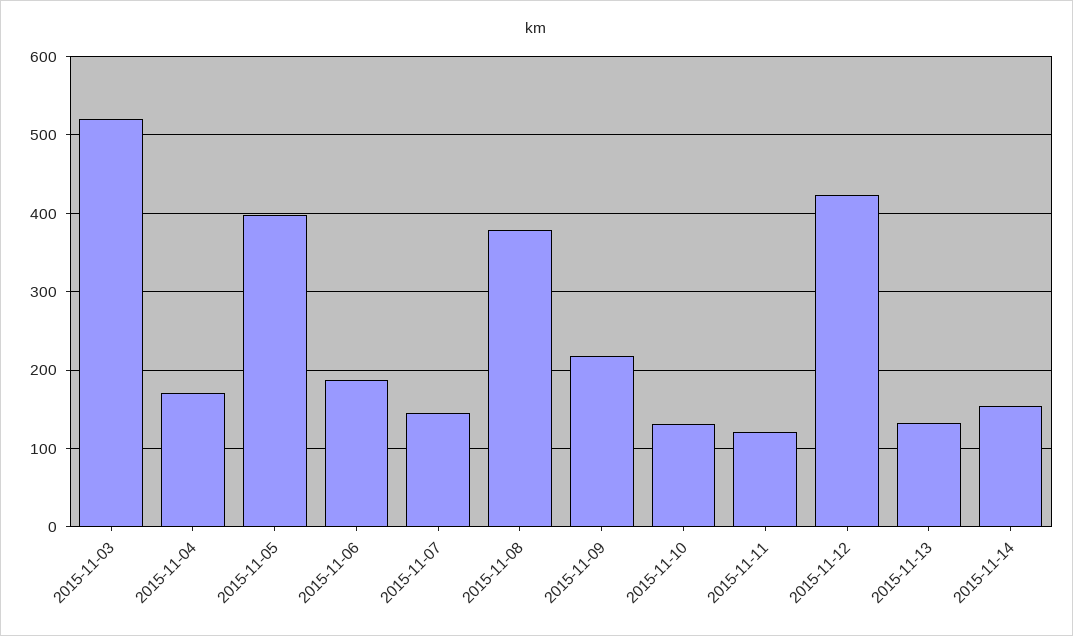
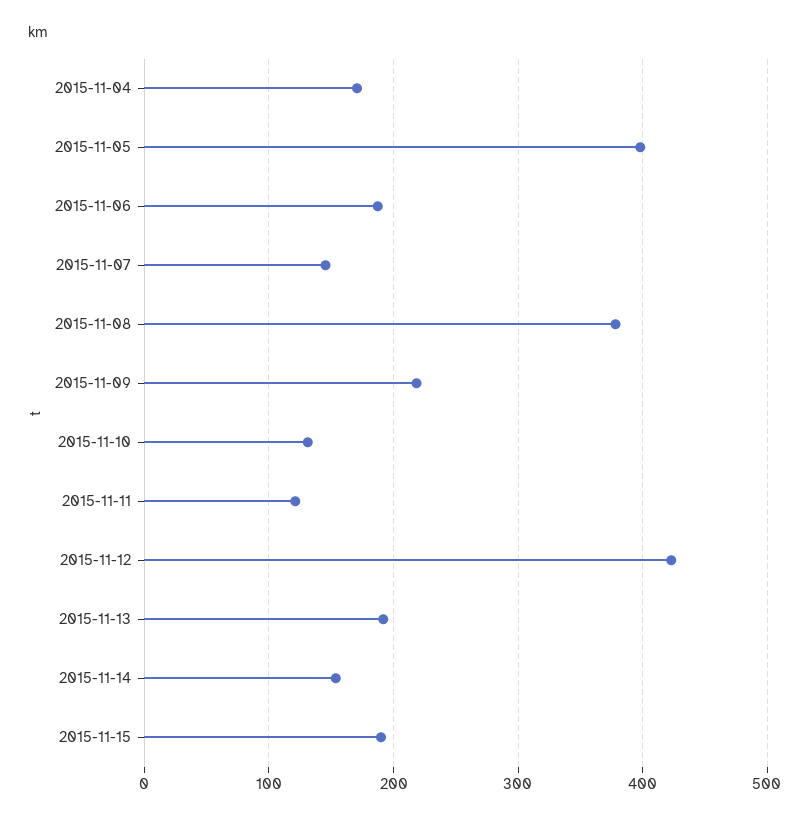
2015-11-03: 520 -> none
2015-11-13: 130 -> 190
2015-11-15: none -> 190

